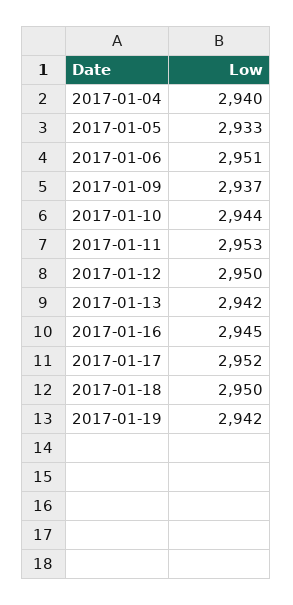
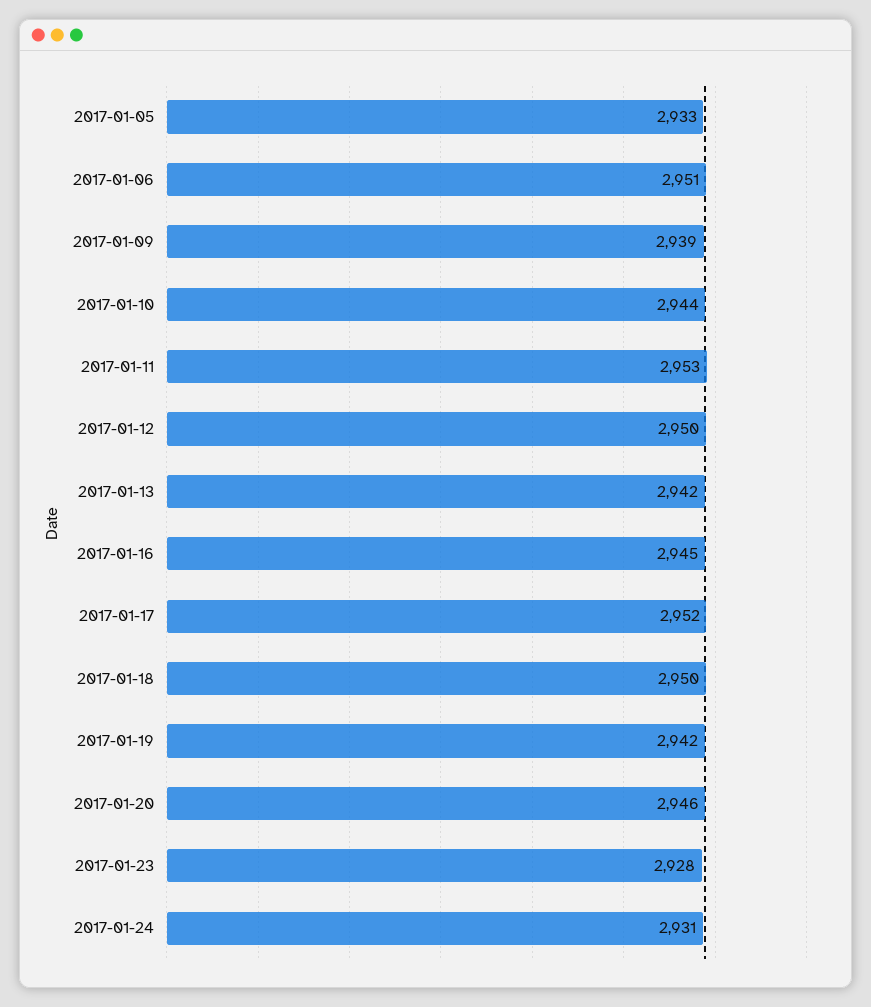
2017-01-04: 2940 -> none
2017-01-09: 2937 -> 2939
2017-01-20: none -> 2946
2017-01-23: none -> 2928
2017-01-24: none -> 2931

